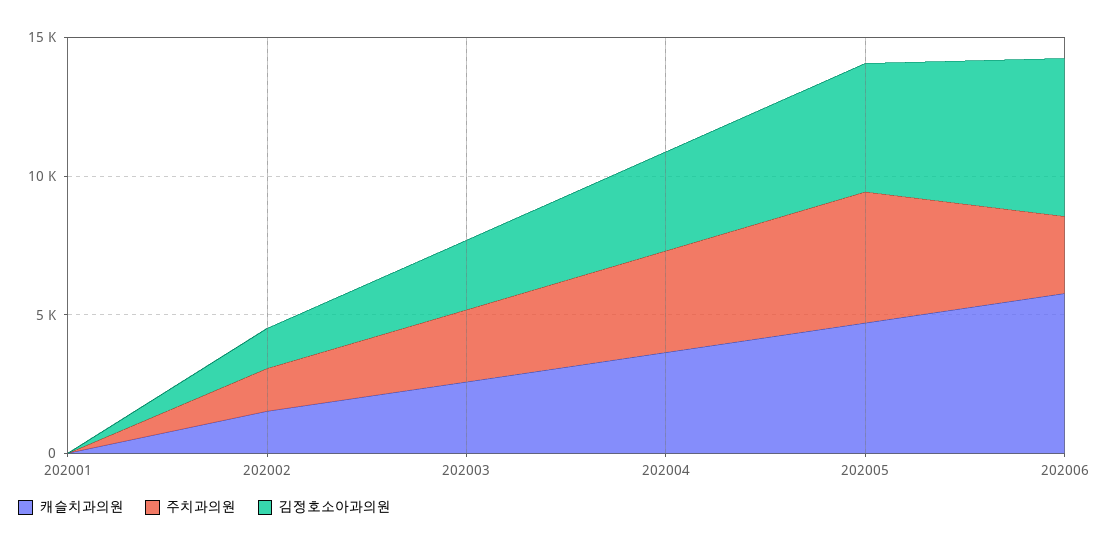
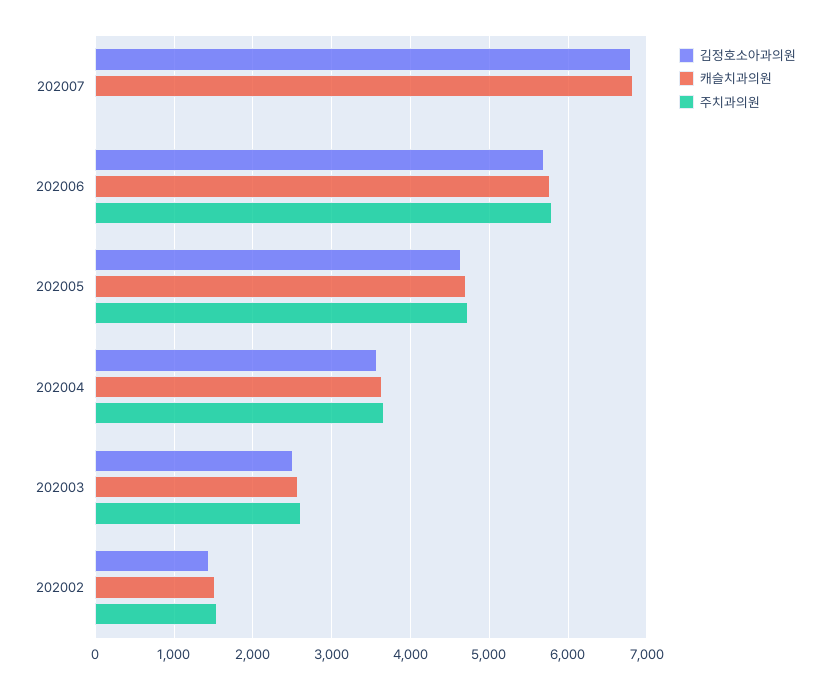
캐슬치과의원, 202001: 0 -> none
주치과의원, 202001: 0 -> none
김정호소아과의원, 202001: 0 -> none
주치과의원, 202006: 3000 -> 5800
김정호소아과의원, 202007: none -> 6800
캐슬치과의원, 202007: none -> 6800
주치과의원, 202007: none -> 0

